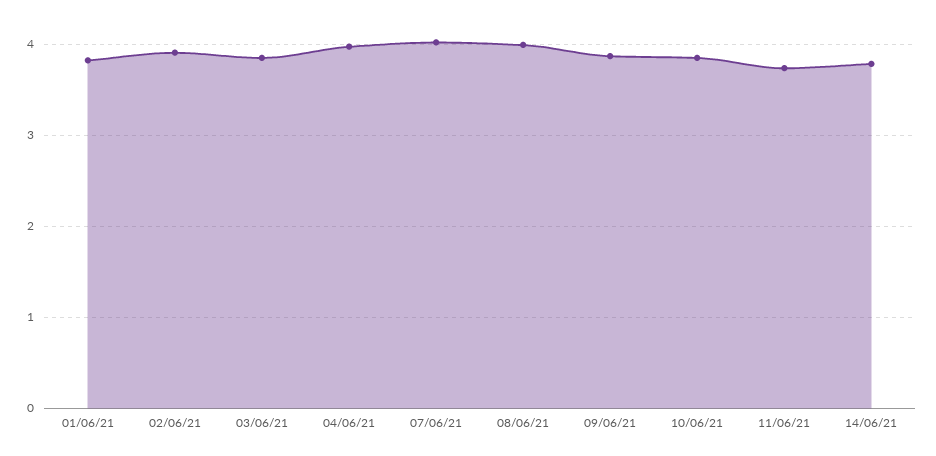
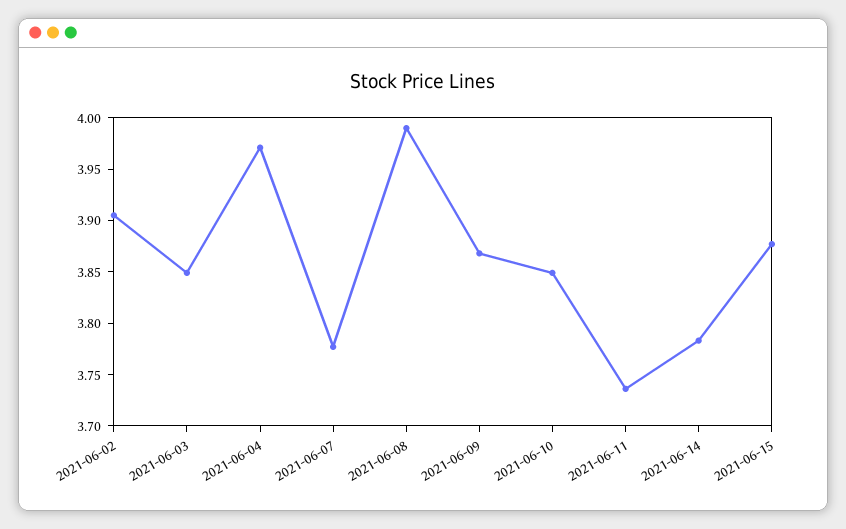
01/06/21: 3.8 -> none
07/06/21: 4 -> 3.78
2021-06-15: none -> 3.88

